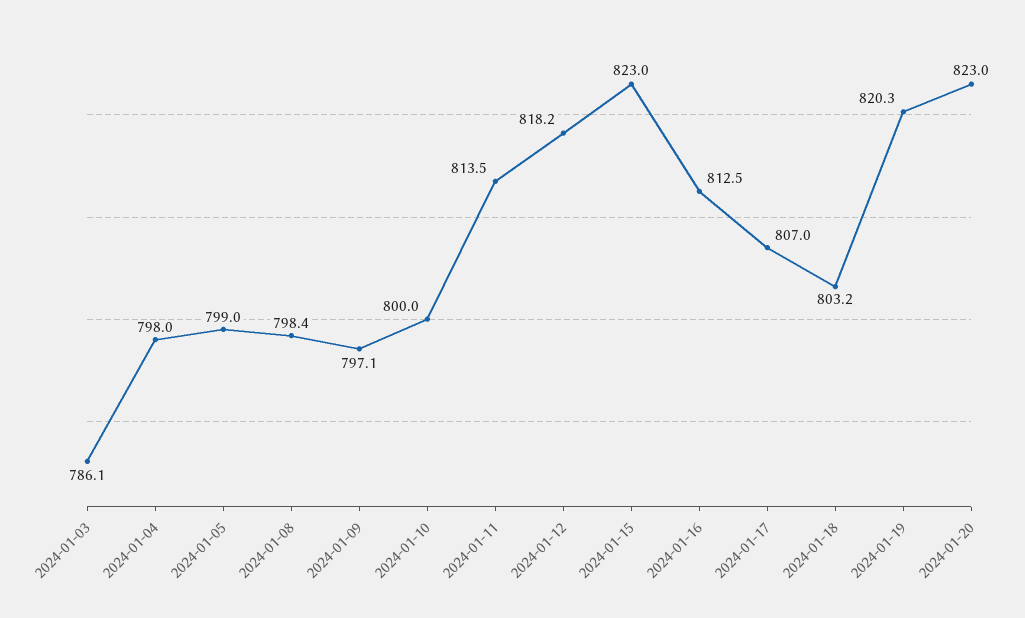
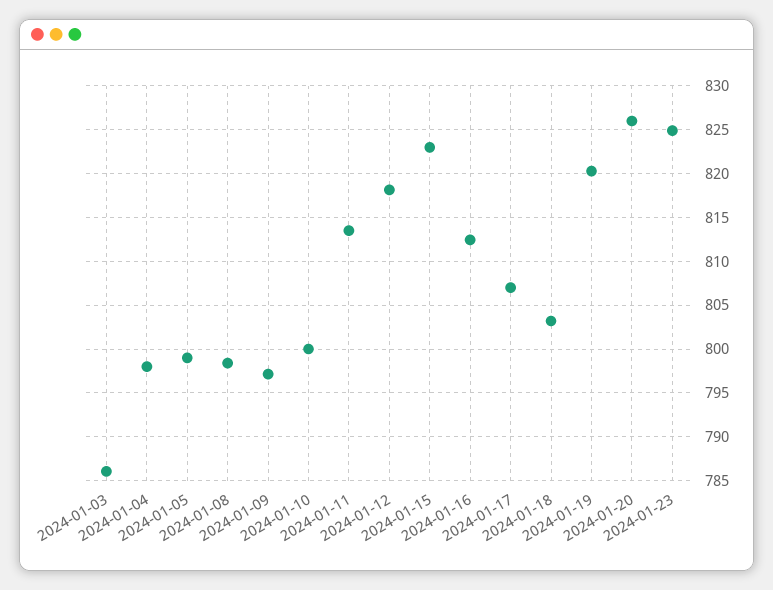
2024-01-20: 823 -> 826
2024-01-23: none -> 825

